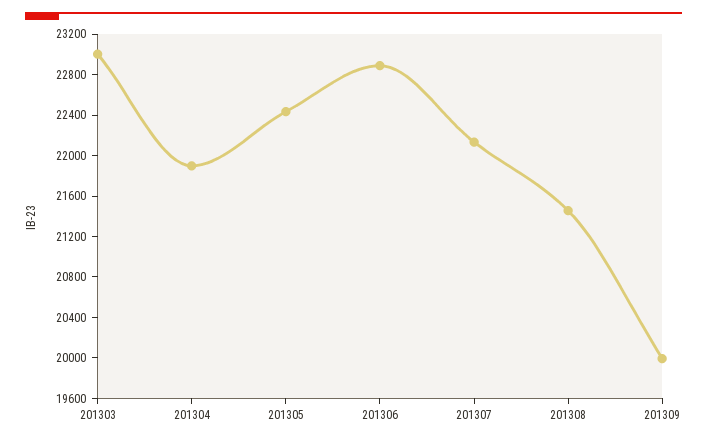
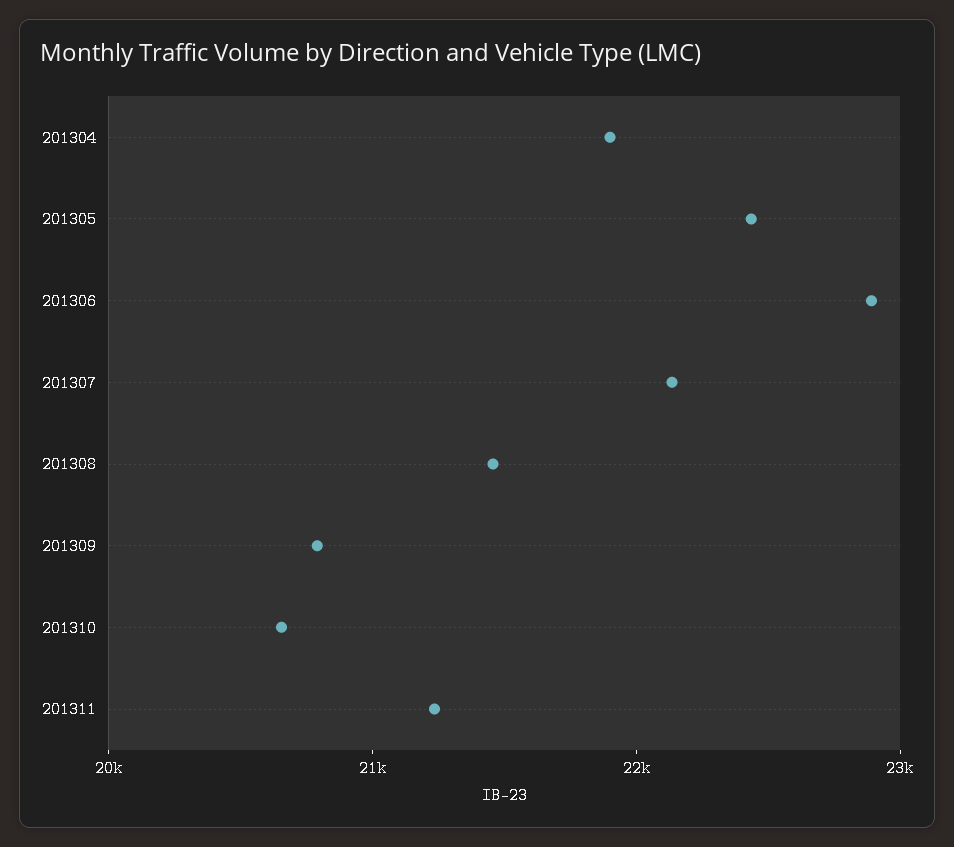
201303: 23000 -> none
201309: 20000 -> 20800
201310: none -> 20600
201311: none -> 21200

